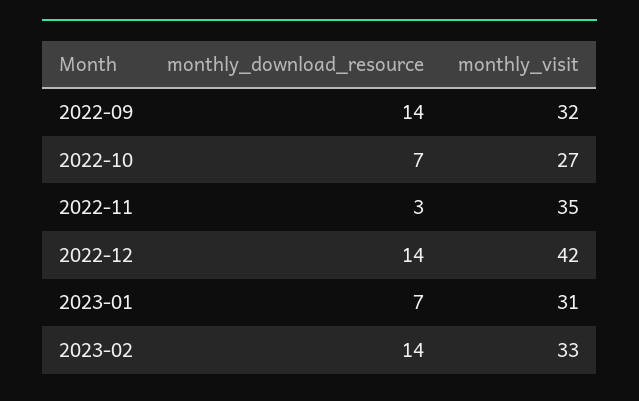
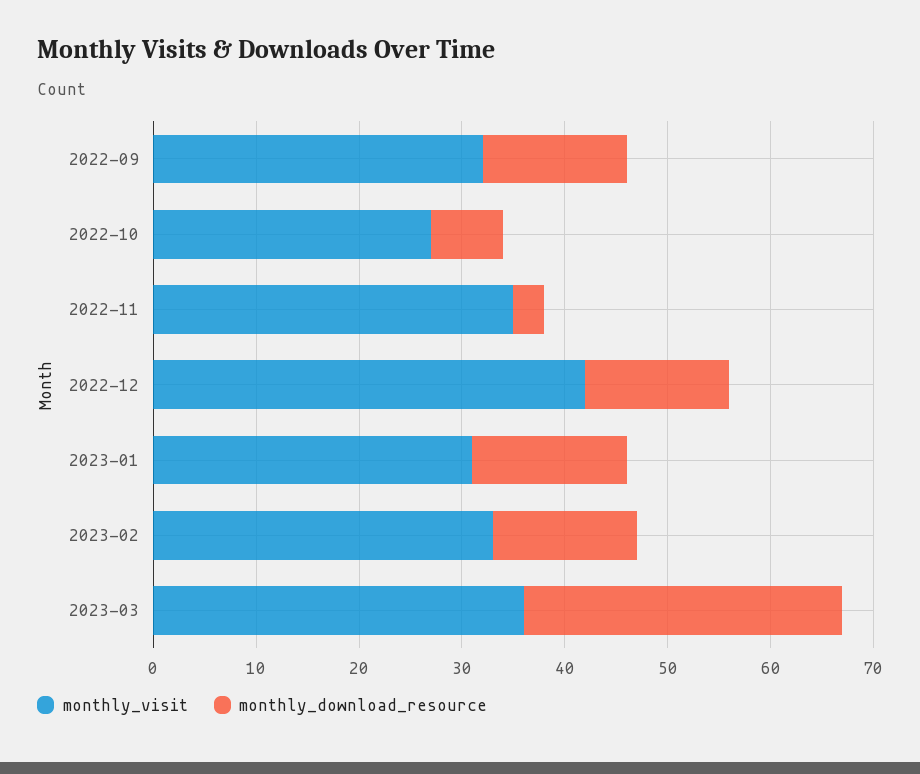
monthly_download_resource, 2023-01: 7 -> 15
monthly_visit, 2023-03: none -> 36
monthly_download_resource, 2023-03: none -> 31

